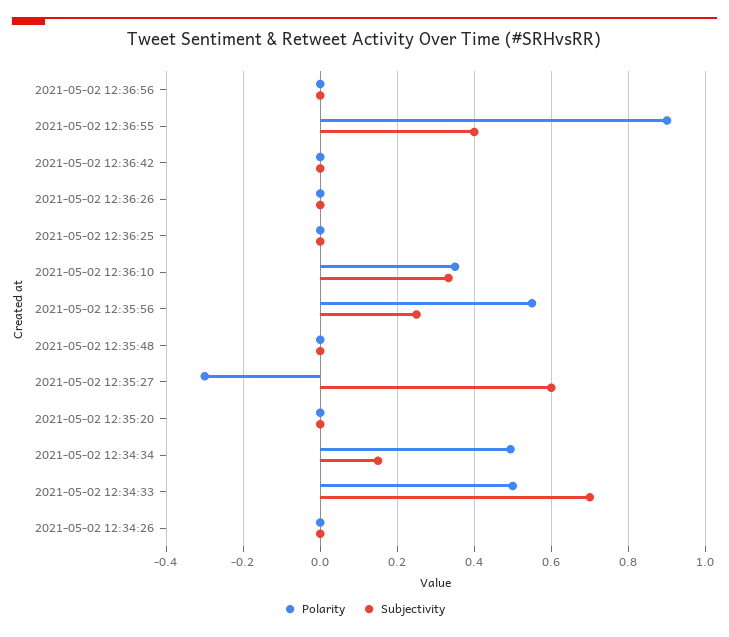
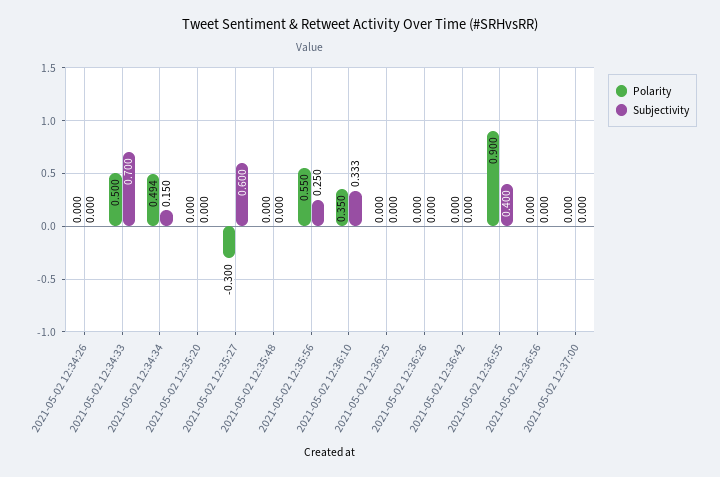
Polarity, 2021-05-02 12:37:00: none -> 0
Subjectivity, 2021-05-02 12:37:00: none -> 0

